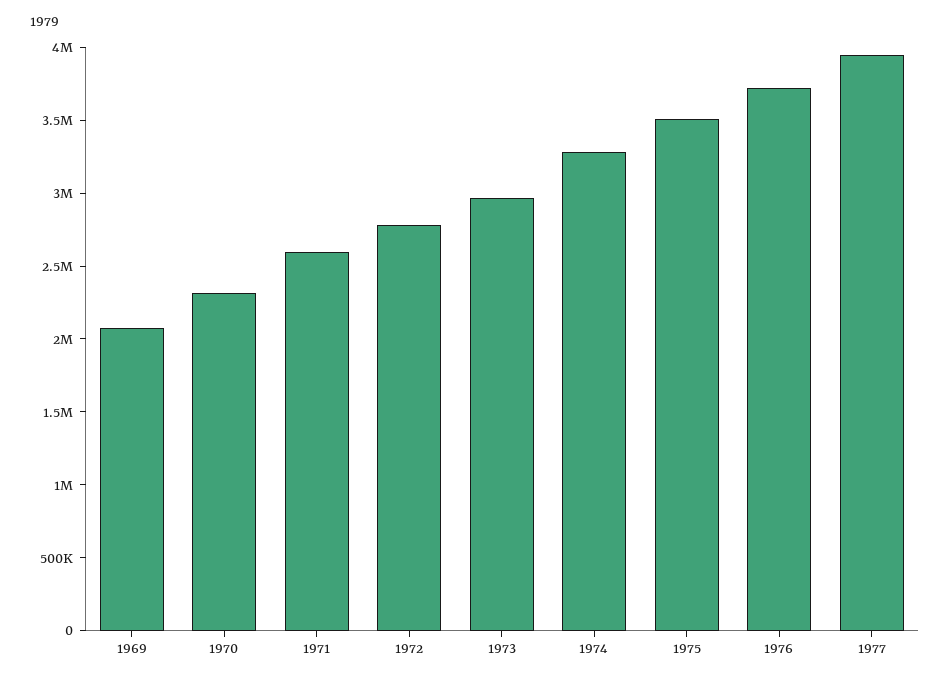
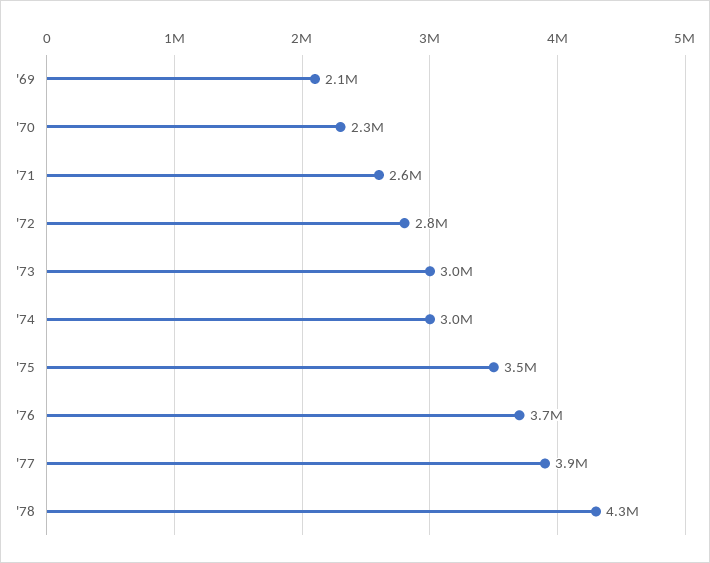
1974: 3300000 -> 3000000
'78: none -> 4300000

